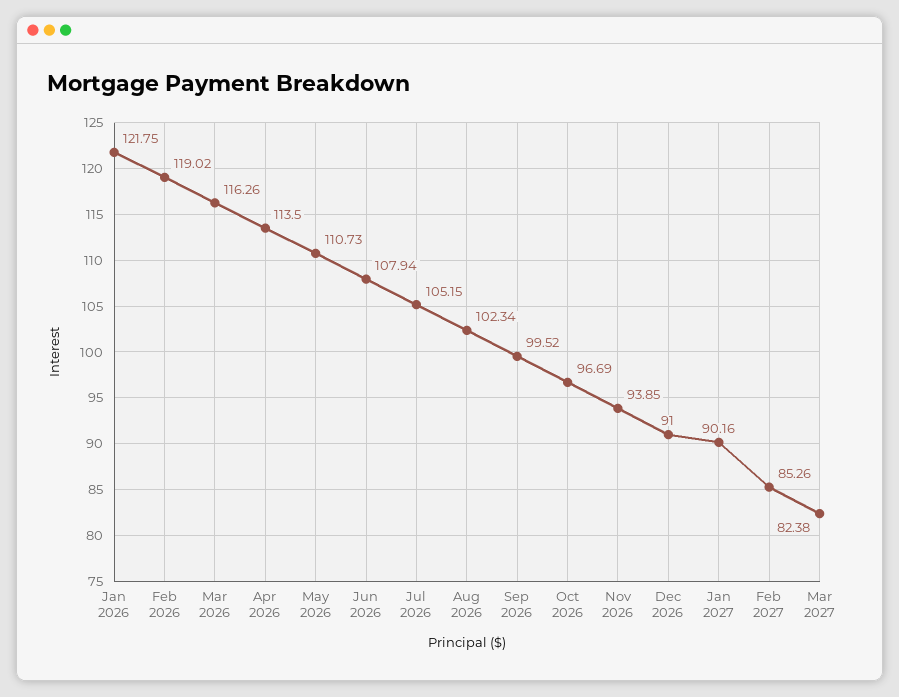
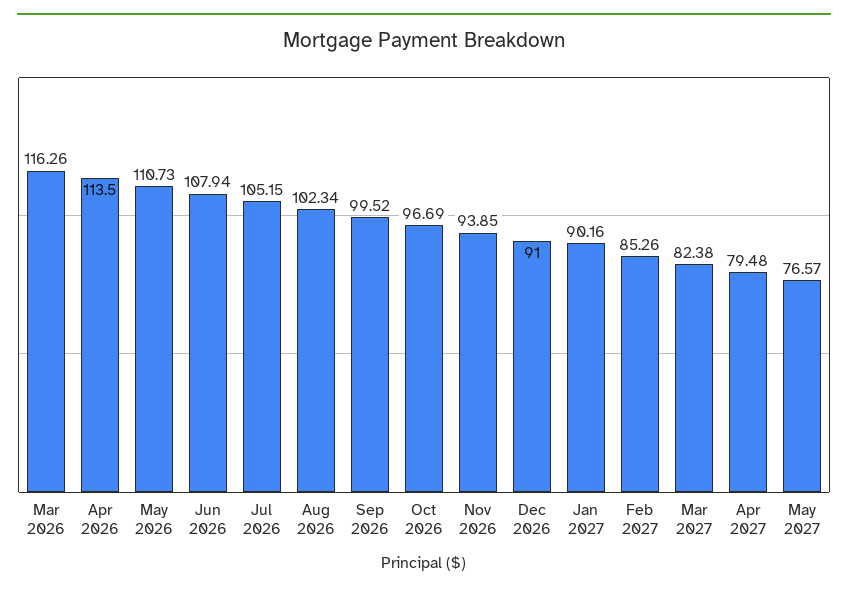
Jan 2026: 121.75 -> none
Feb 2026: 119.02 -> none
Apr 2027: none -> 79.48
May 2027: none -> 76.57

